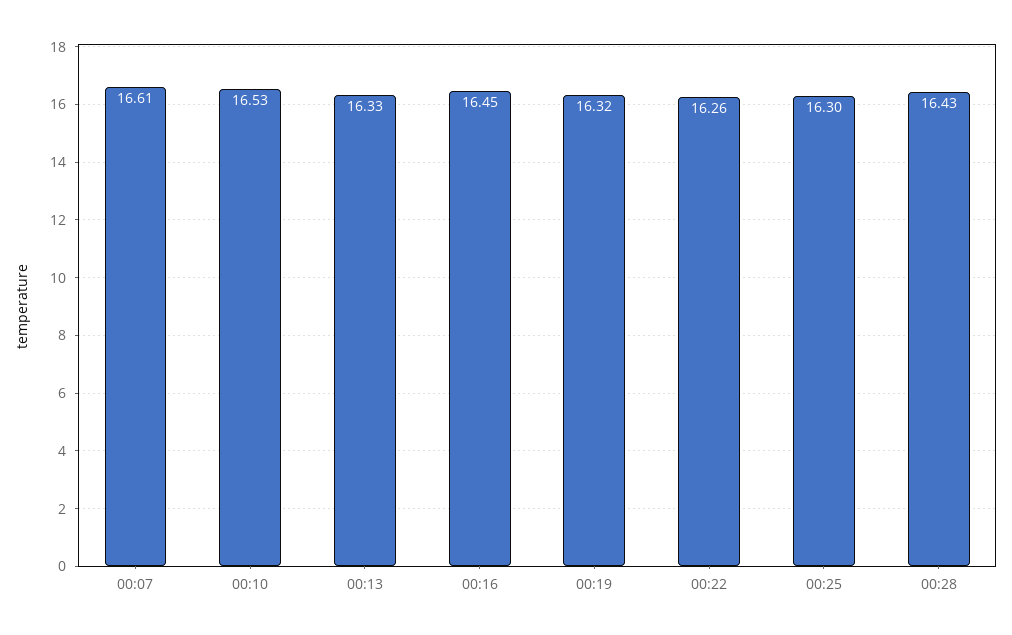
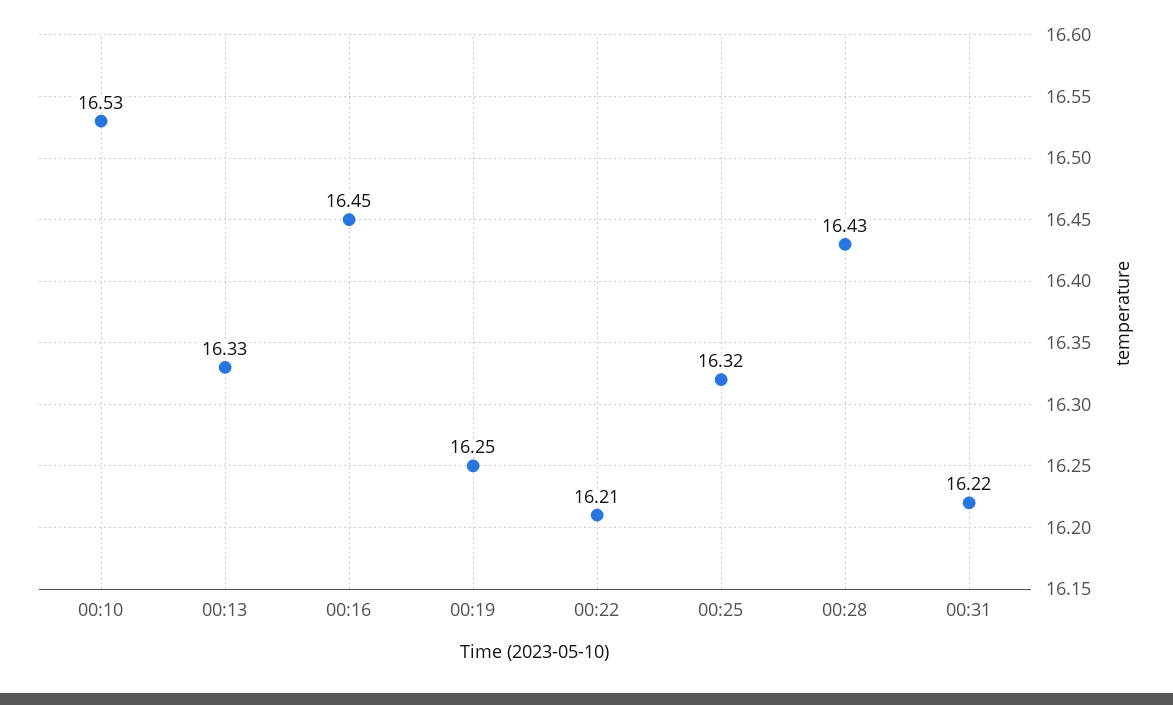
00:07: 16.61 -> none
00:19: 16.32 -> 16.25
00:22: 16.26 -> 16.21
00:25: 16.3 -> 16.32
00:31: none -> 16.22

